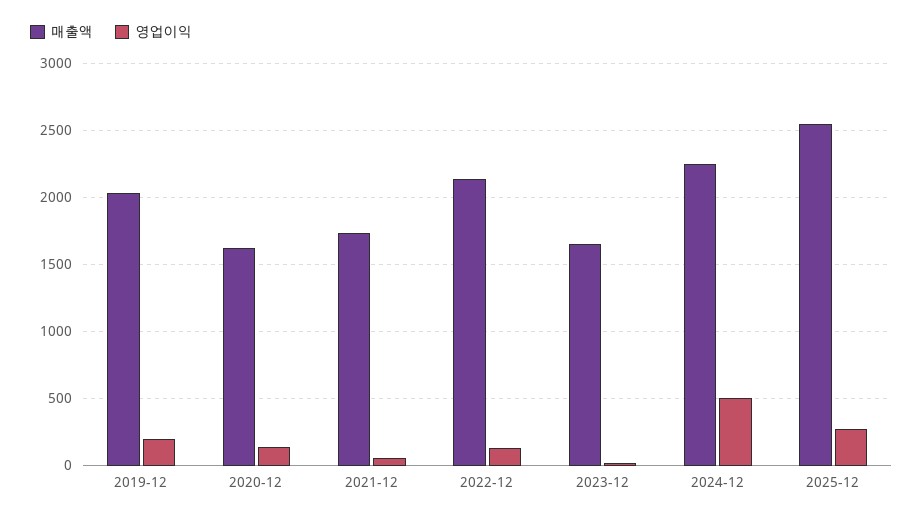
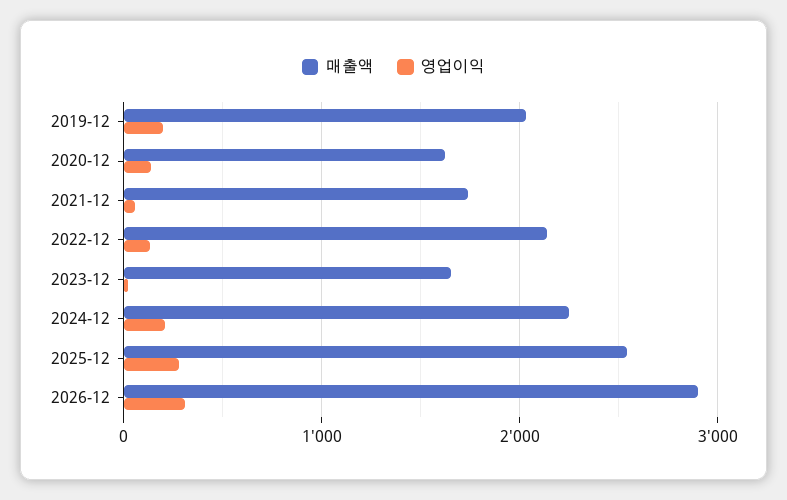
영업이익, 2024-12: 500 -> 200
매출액, 2026-12: none -> 2900
영업이익, 2026-12: none -> 300

